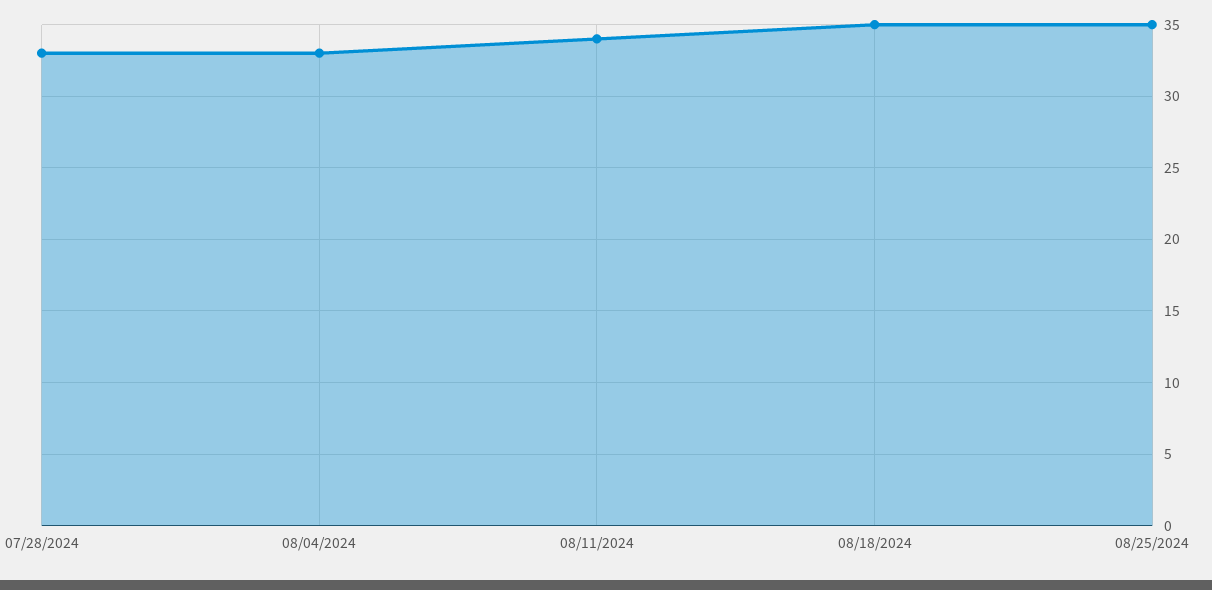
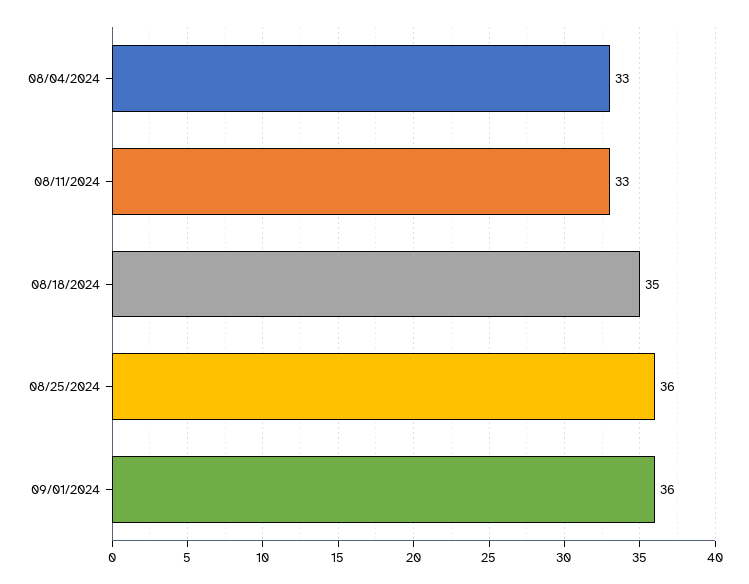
07/28/2024: 33 -> none
08/11/2024: 34 -> 33
08/25/2024: 35 -> 36
09/01/2024: none -> 36

